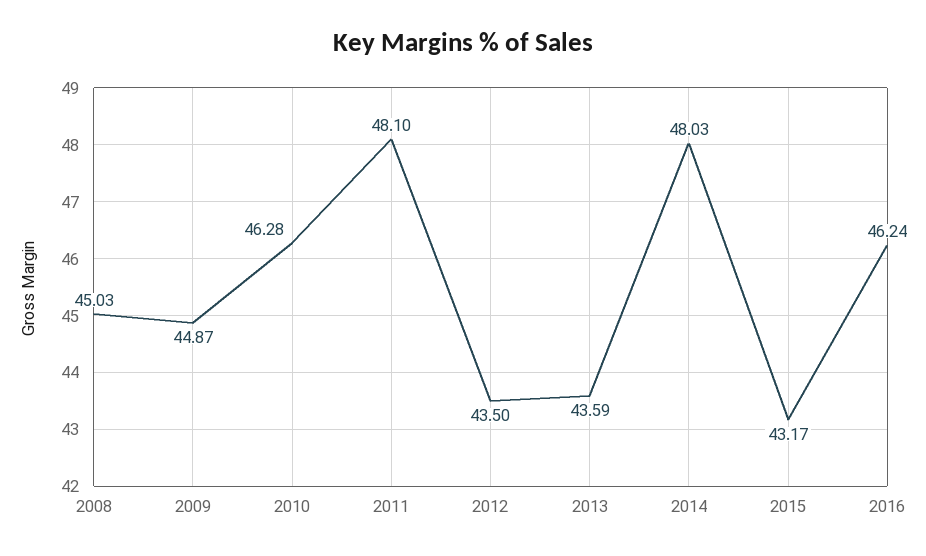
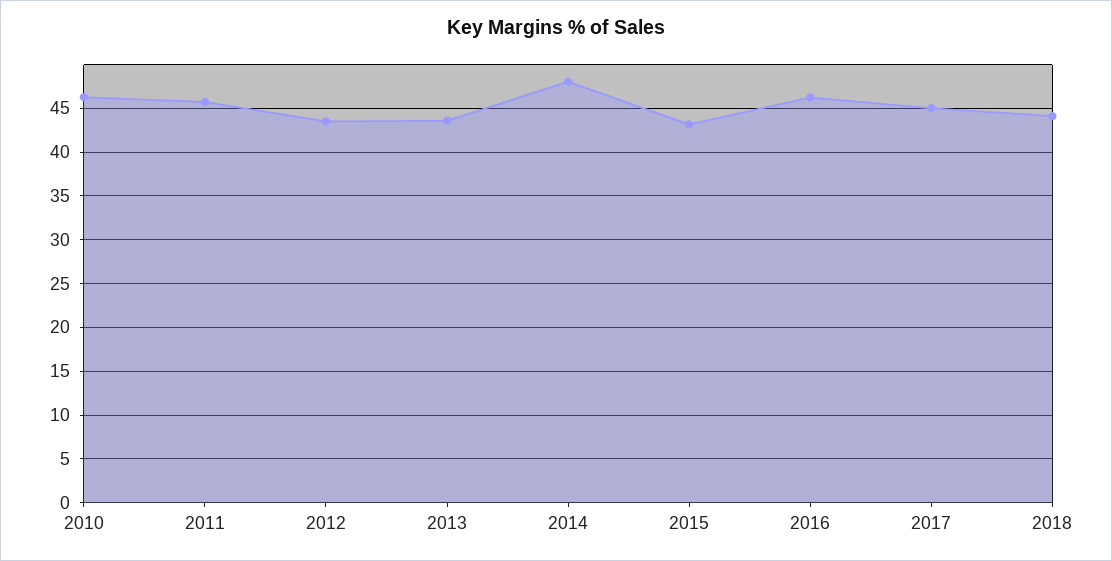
2008: 45.03 -> none
2009: 44.87 -> none
2011: 48.1 -> 46
2017: none -> 45
2018: none -> 44

